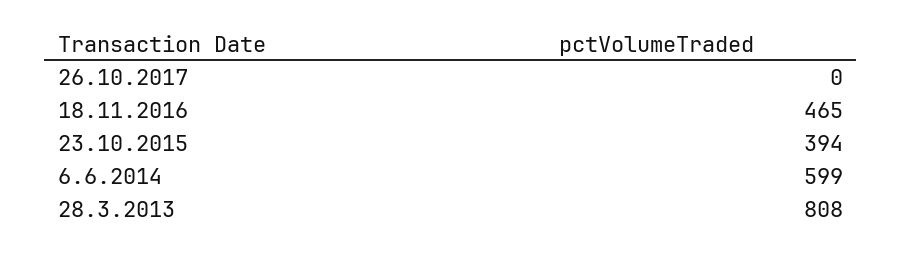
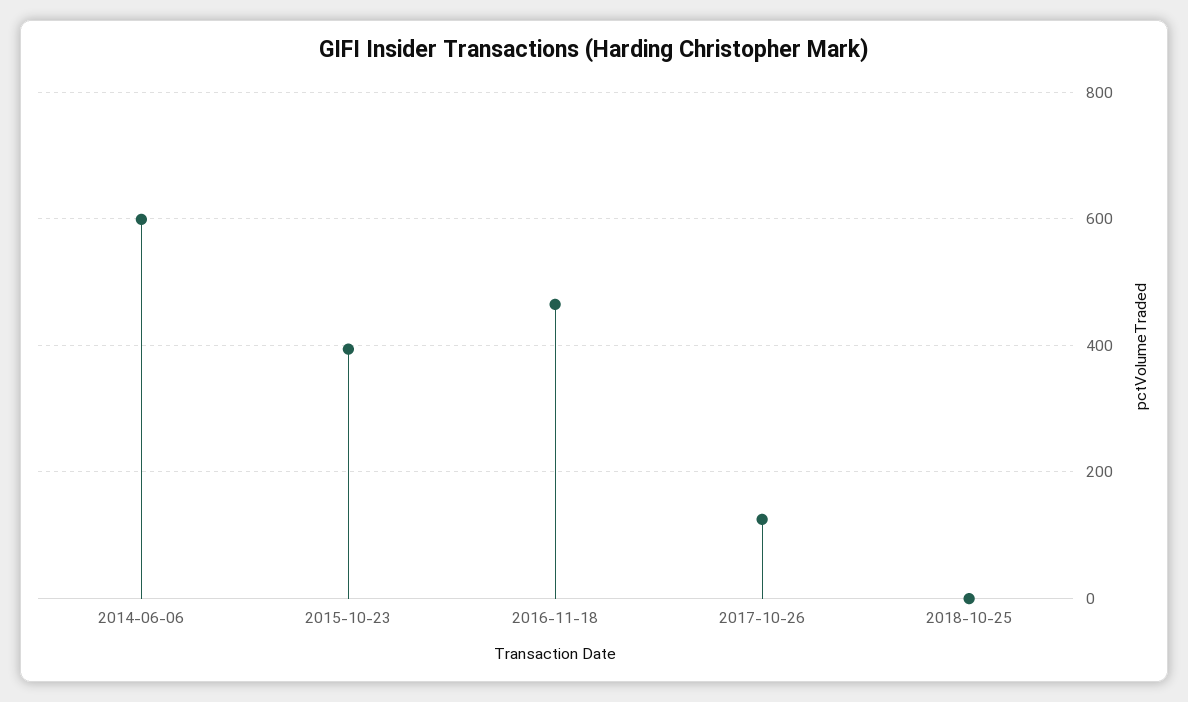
26.10.2017: 0 -> 120
28.3.2013: 808 -> none
2018-10-25: none -> 0

